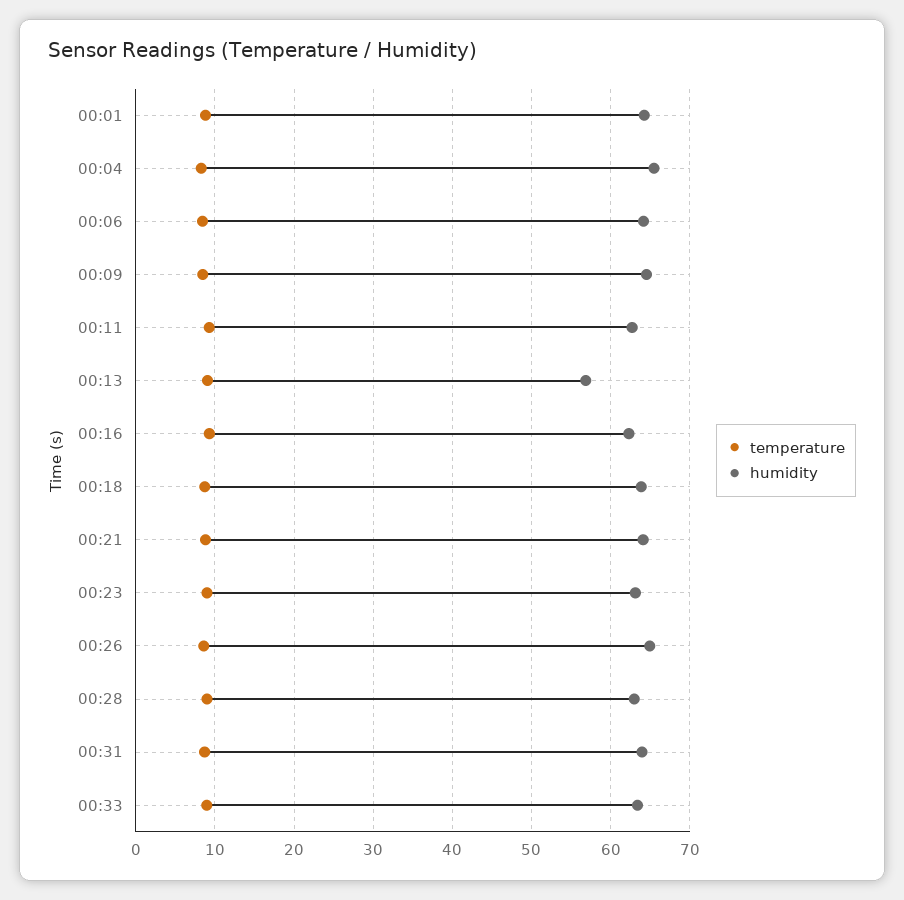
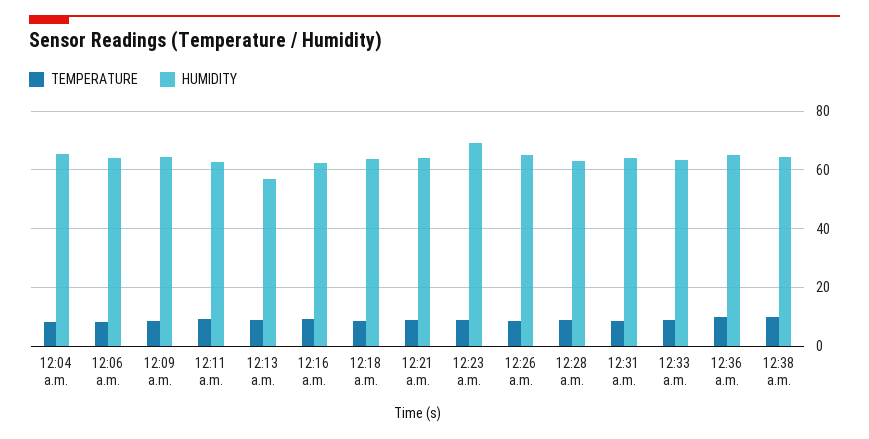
temperature, 00:01: 9 -> none
humidity, 00:01: 64 -> none
humidity, 00:23: 63 -> 70
temperature, 12:36 a.m.: none -> 10
humidity, 12:36 a.m.: none -> 65
temperature, 12:38 a.m.: none -> 10
humidity, 12:38 a.m.: none -> 65

